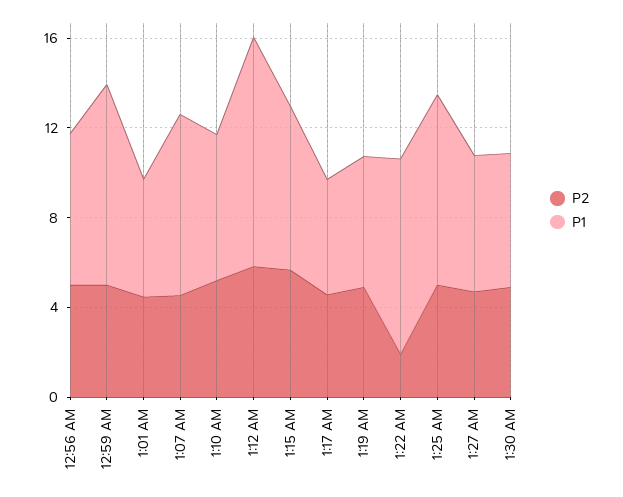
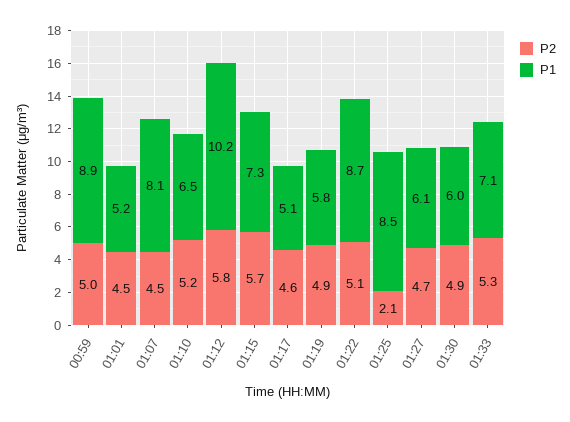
P2, 12:56 AM: 5 -> none
P1, 12:56 AM: 7 -> none
P2, 1:22 AM: 2 -> 5.1
P2, 1:25 AM: 5 -> 2.1
P2, 01:33: none -> 5.3
P1, 01:33: none -> 7.1

